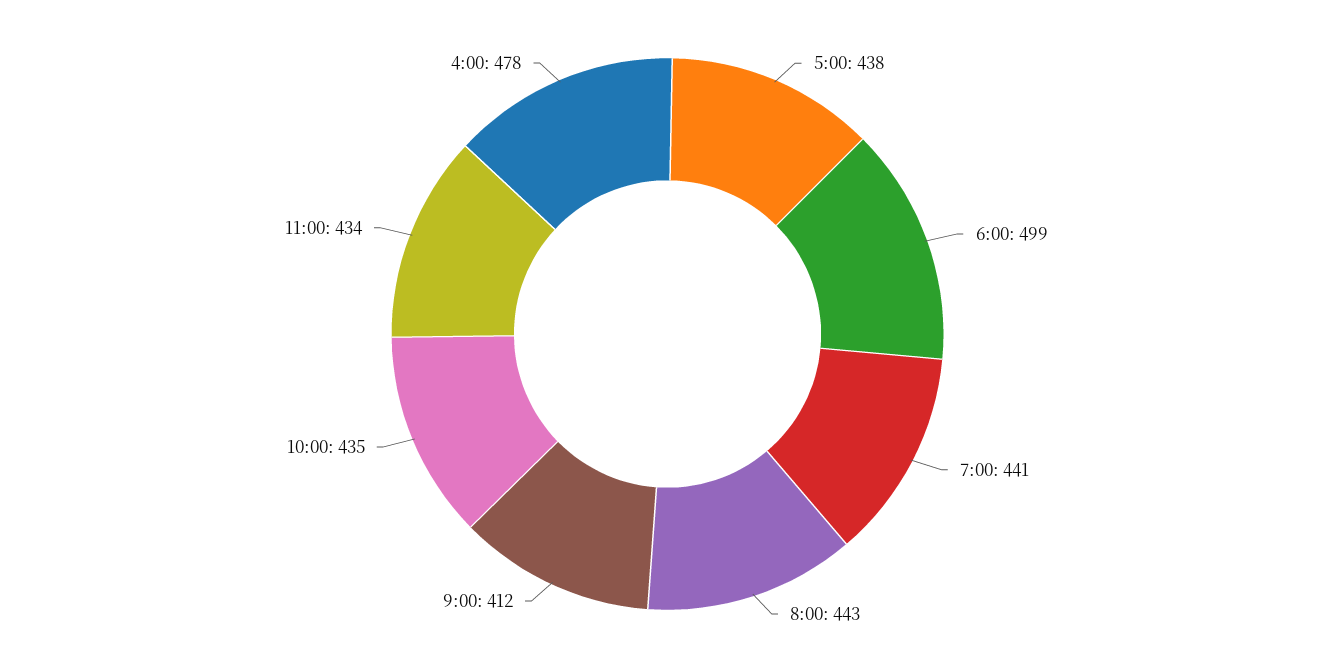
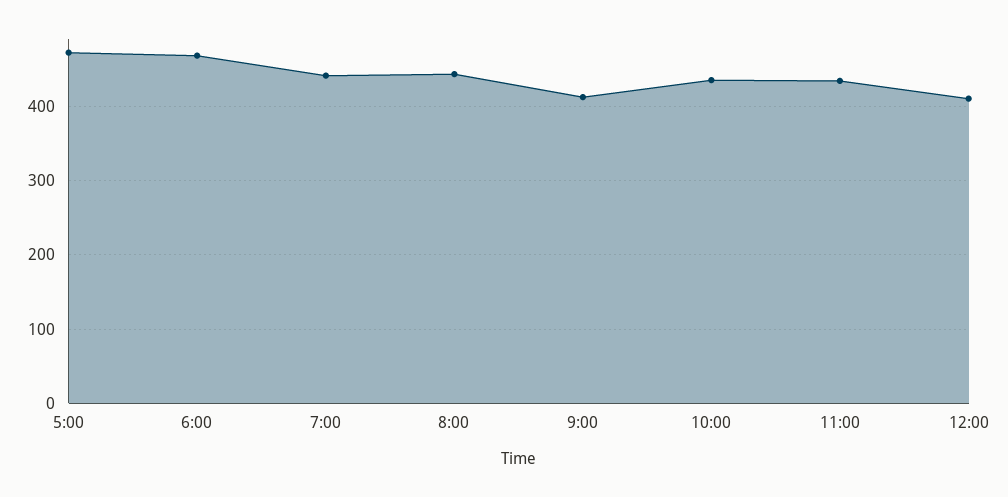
5:00: 438 -> 470
6:00: 499 -> 470
4:00: 478 -> none
12:00: none -> 410

